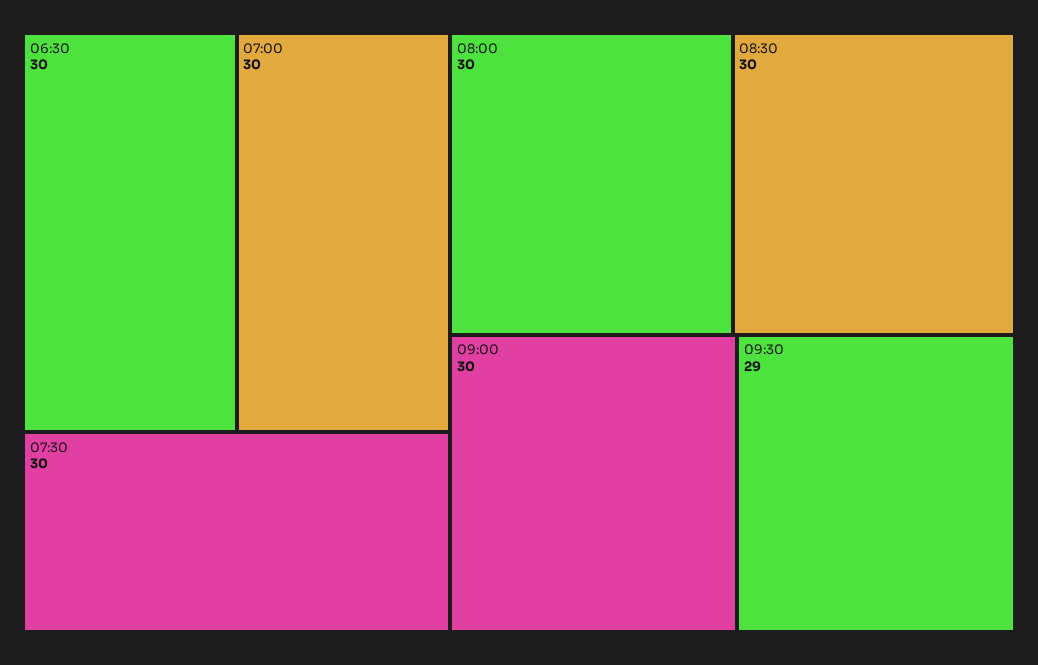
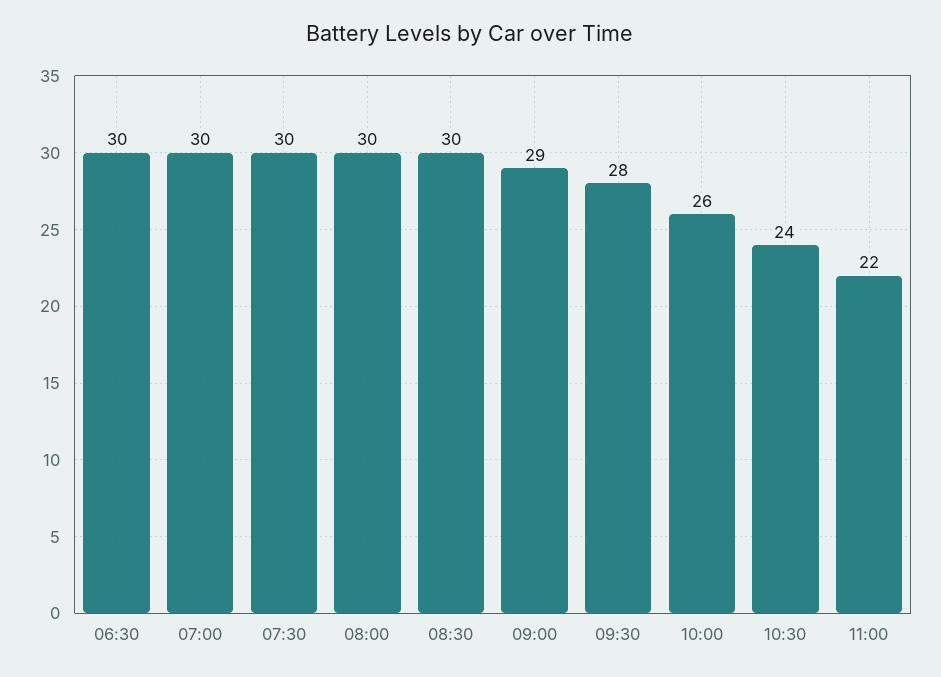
09:00: 30 -> 29
09:30: 29 -> 28
10:00: none -> 26
10:30: none -> 24
11:00: none -> 22

